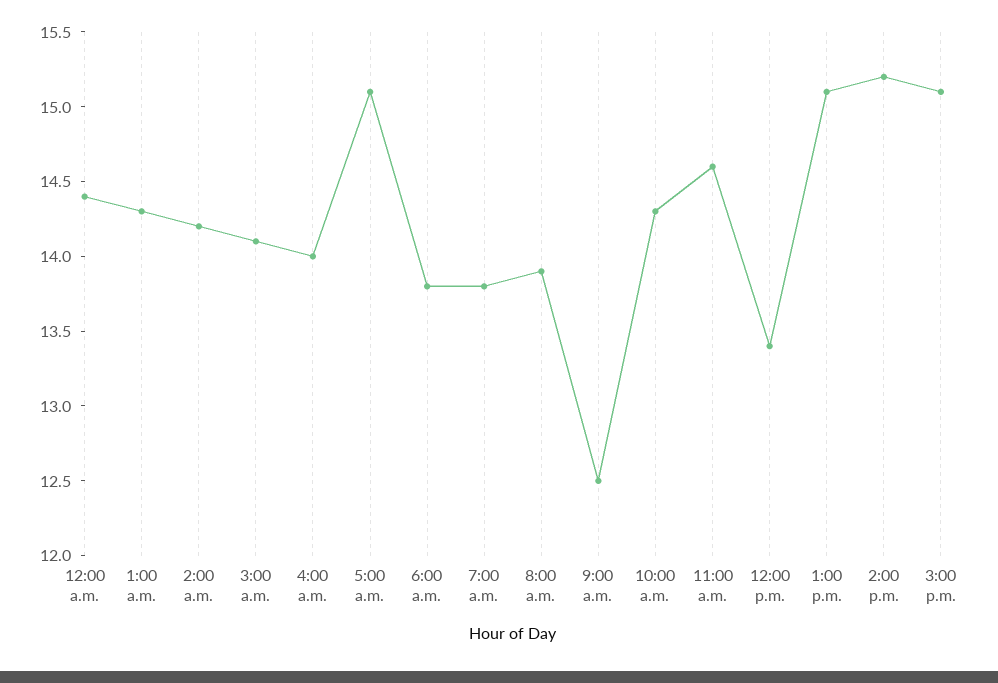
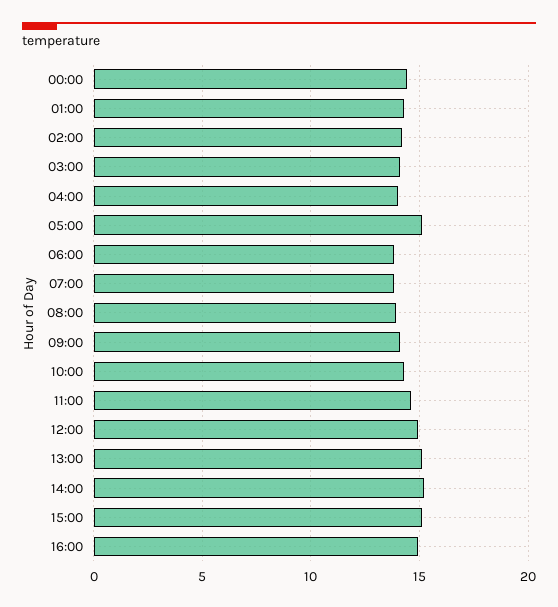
9:00 a.m.: 12.5 -> 14
12:00 p.m.: 13.4 -> 15
16:00: none -> 15

